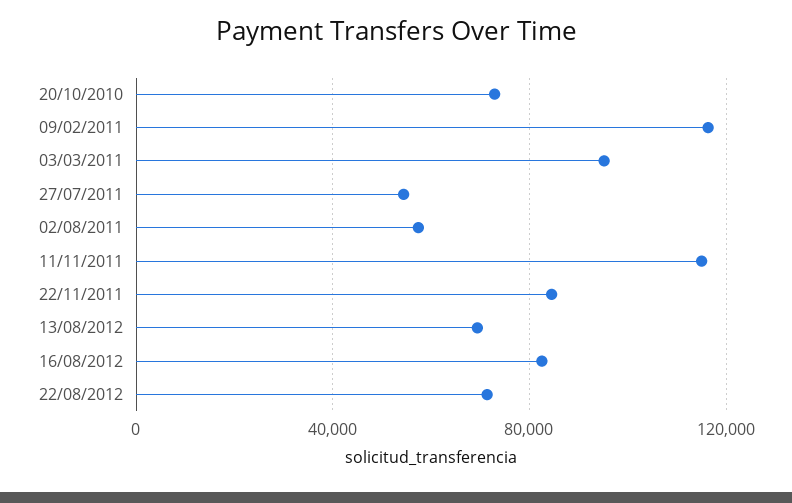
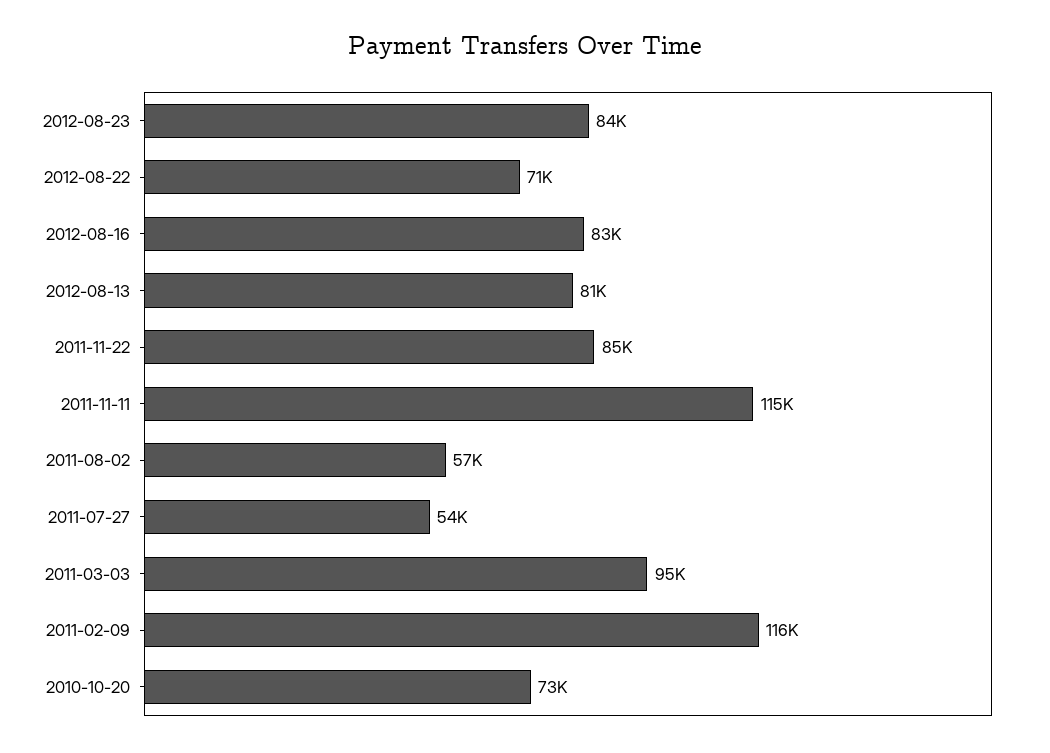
13/08/2012: 70000 -> 81000
2012-08-23: none -> 84000

